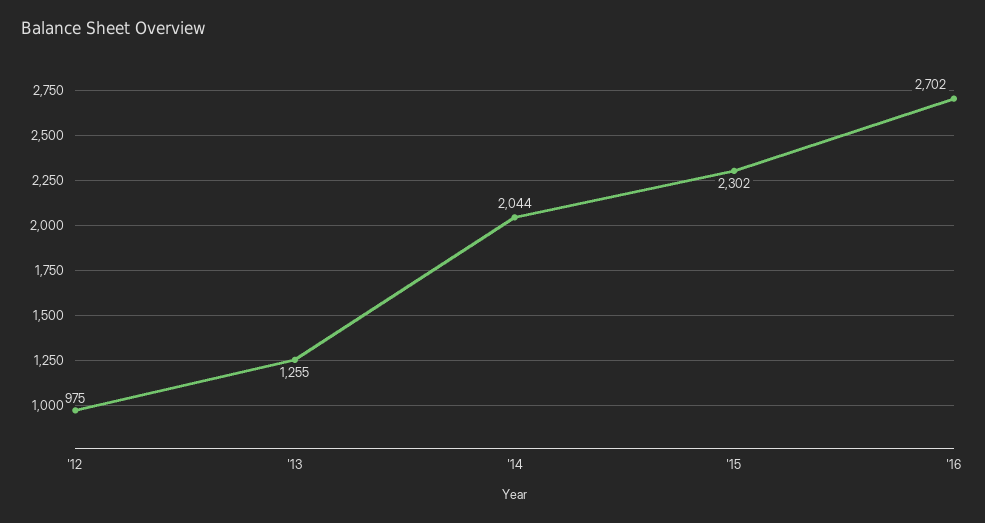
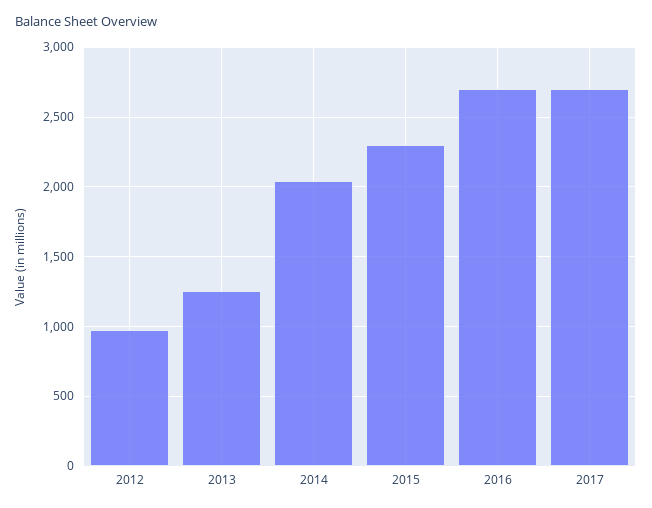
2017: none -> 2700

